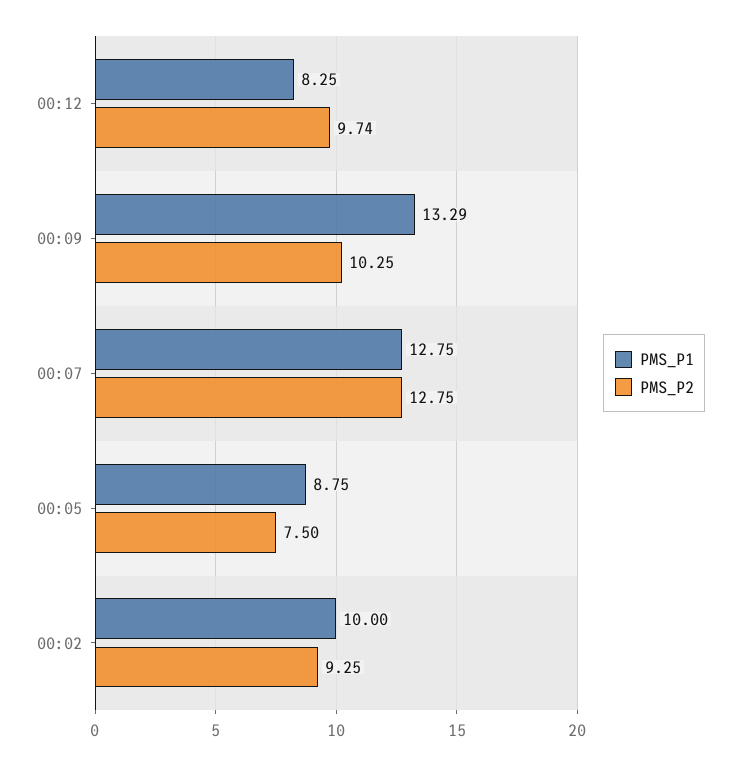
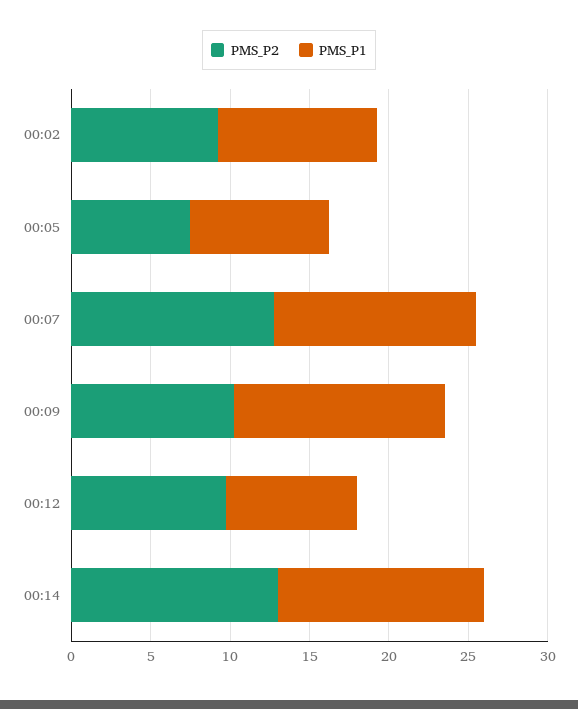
PMS_P2, 00:14: none -> 13
PMS_P1, 00:14: none -> 13

